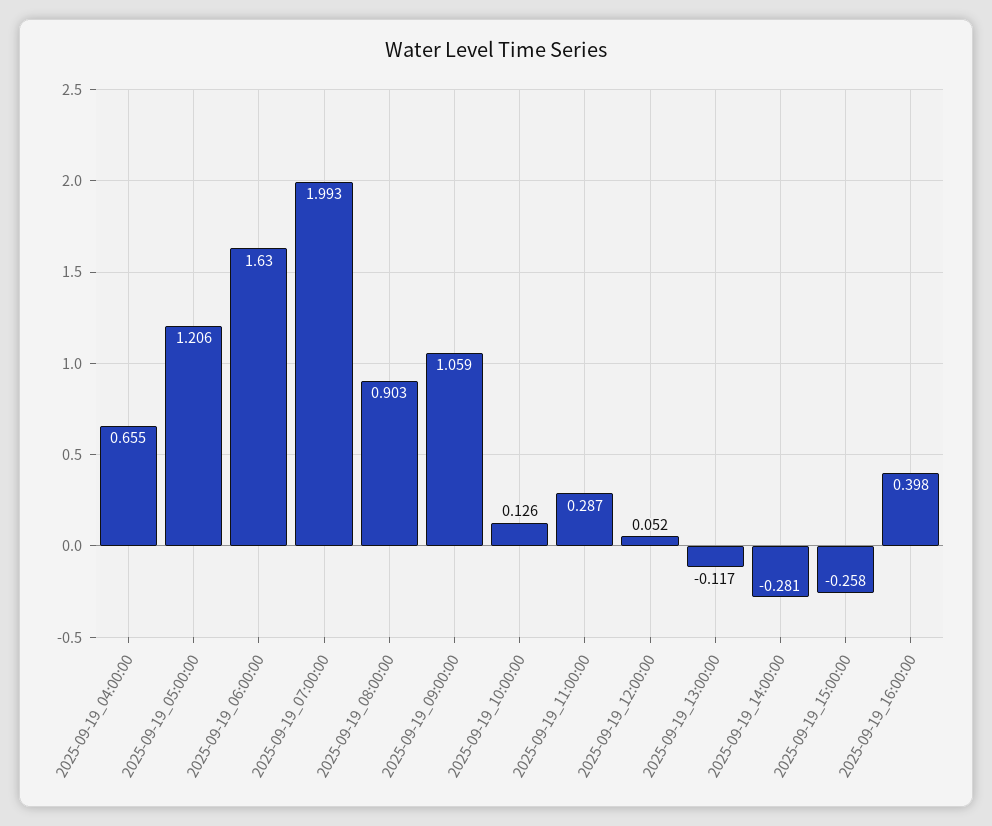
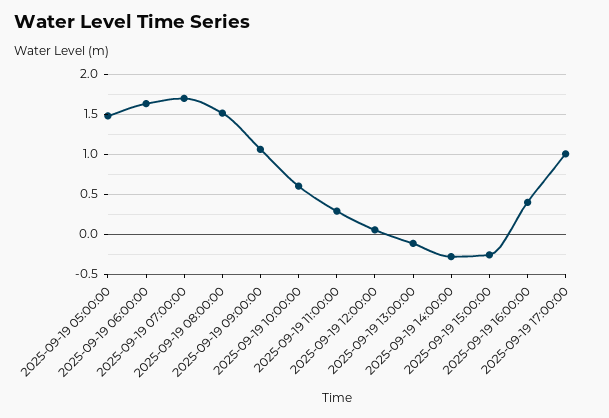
2025-09-19_04:00:00: 0.655 -> none
2025-09-19_05:00:00: 1.206 -> 1.5
2025-09-19_07:00:00: 1.993 -> 1.7
2025-09-19_08:00:00: 0.903 -> 1.5
2025-09-19_10:00:00: 0.126 -> 0.6
2025-09-19 17:00:00: none -> 1

